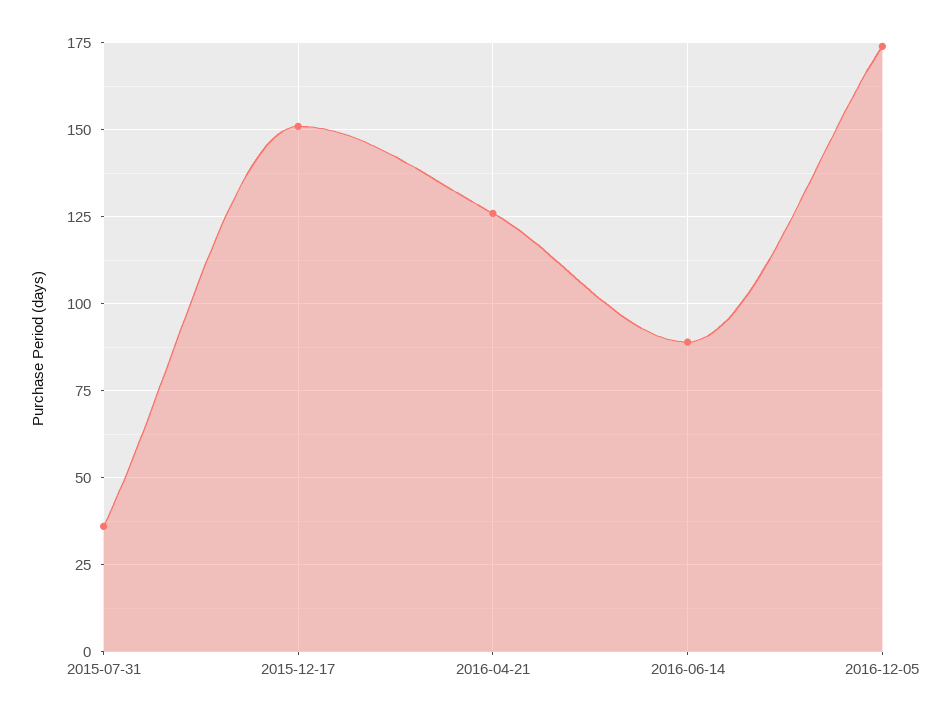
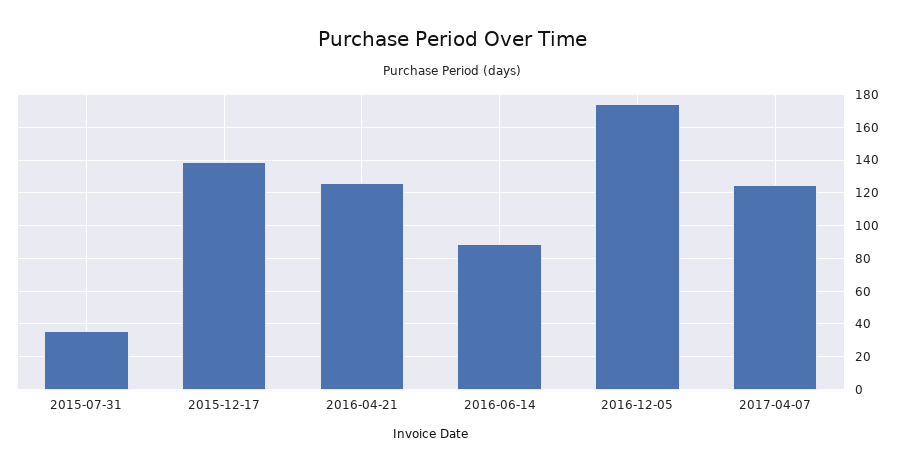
2015-12-17: 150 -> 140
2017-04-07: none -> 125

